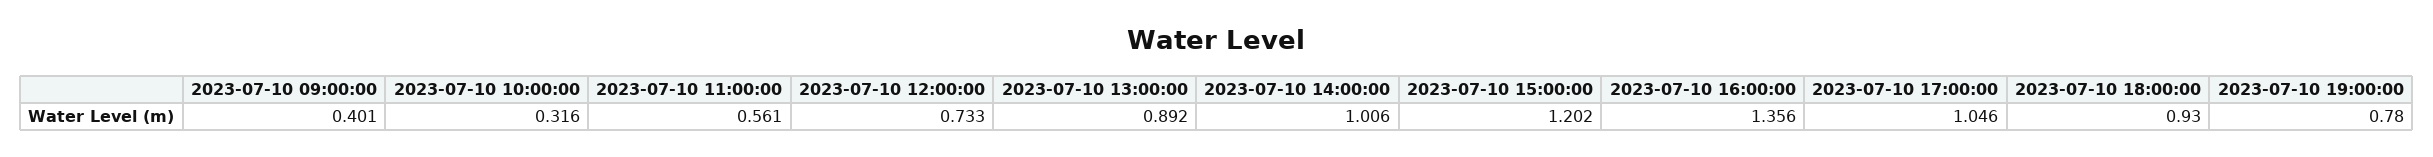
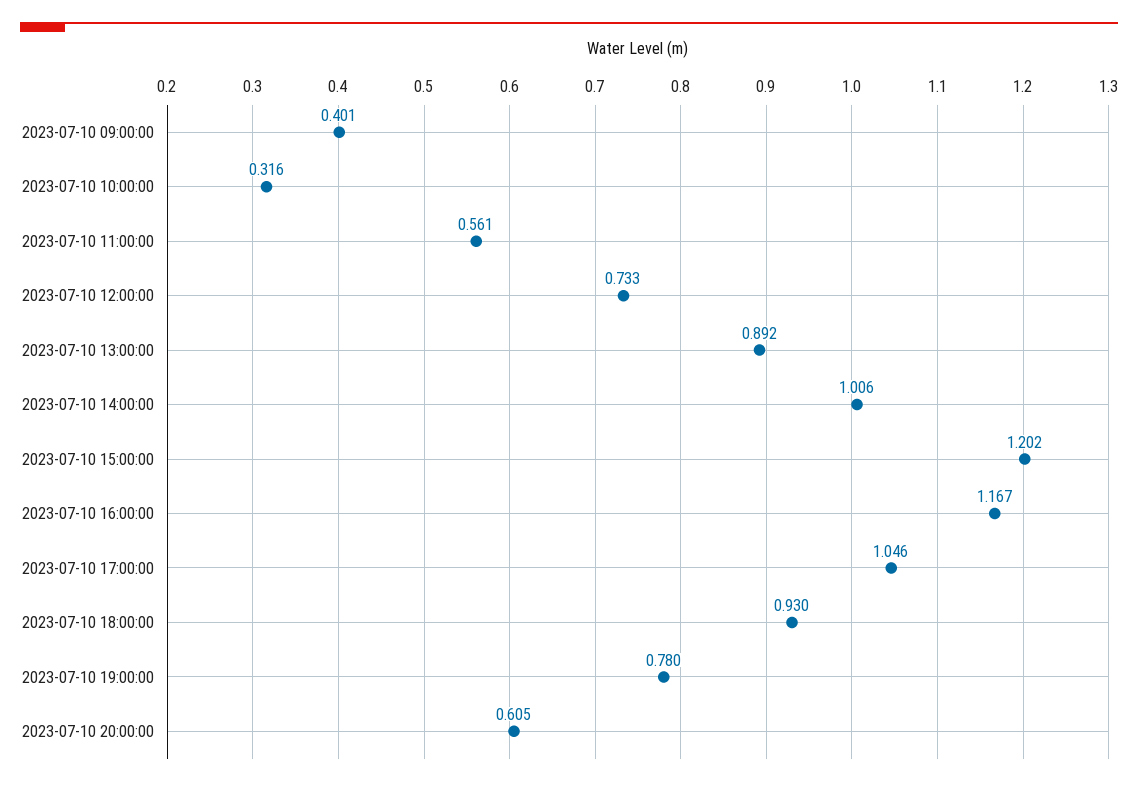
2023-07-10 16:00:00: 1.356 -> 1.167
2023-07-10 20:00:00: none -> 0.605

